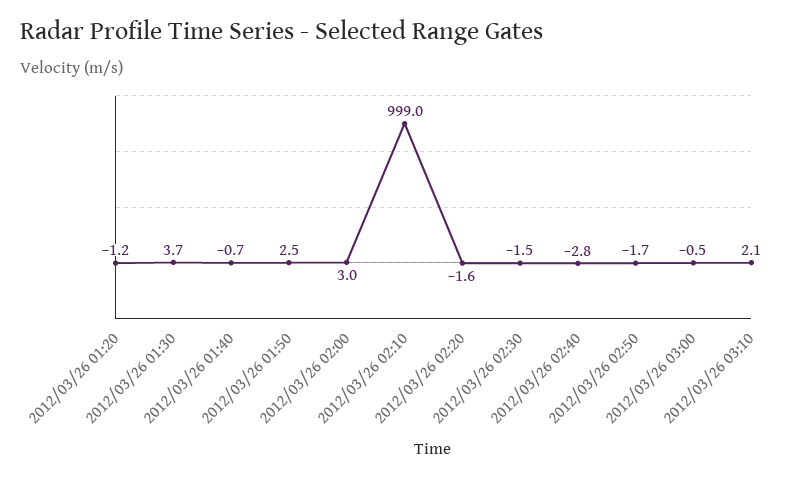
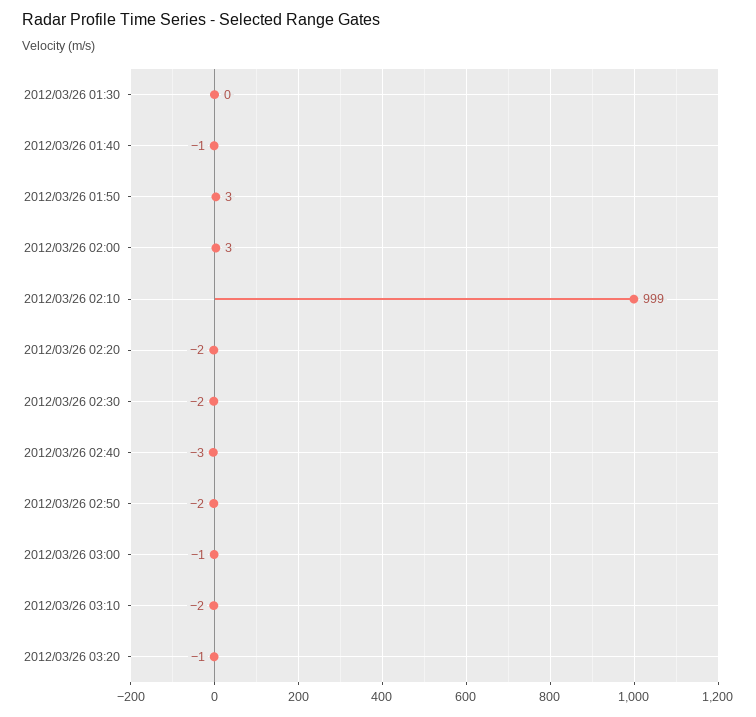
2012/03/26 01:20: -1.2 -> none
2012/03/26 01:30: 3.7 -> 0
2012/03/26 03:10: 2.1 -> -2
2012/03/26 03:20: none -> -1

